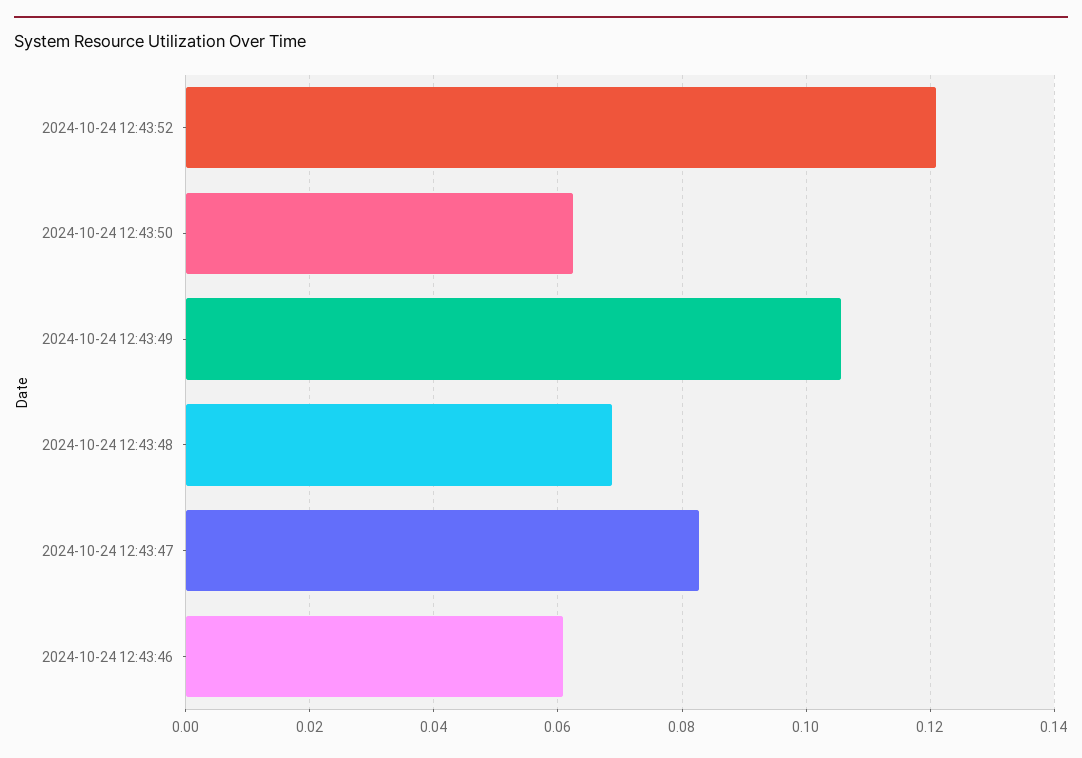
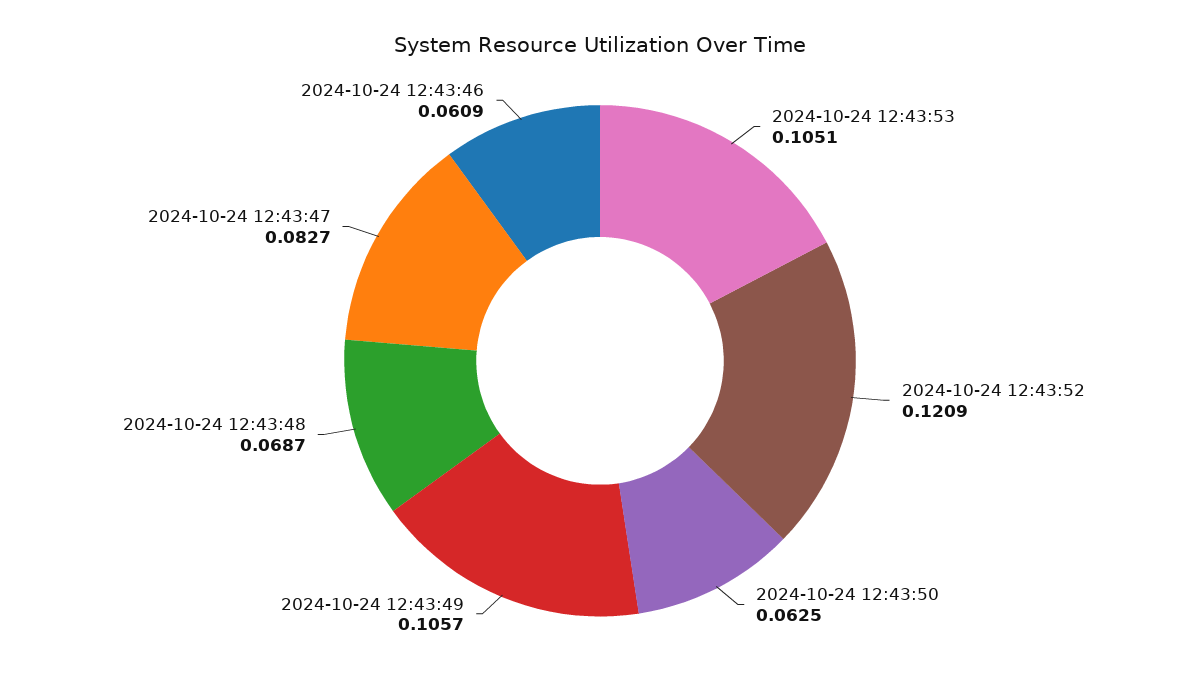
2024-10-24 12:43:53: none -> 0.1051

